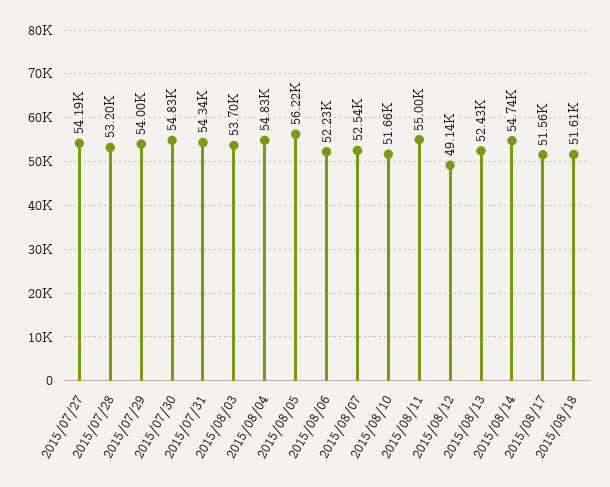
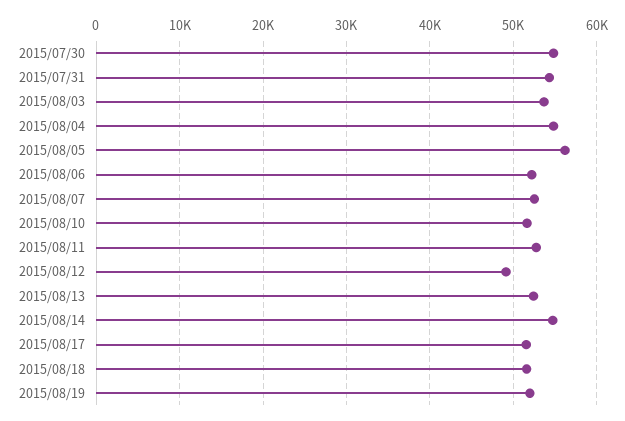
2015/07/27: 54190 -> none
2015/07/28: 53200 -> none
2015/07/29: 54000 -> none
2015/08/11: 55000 -> 53000
2015/08/19: none -> 52000

